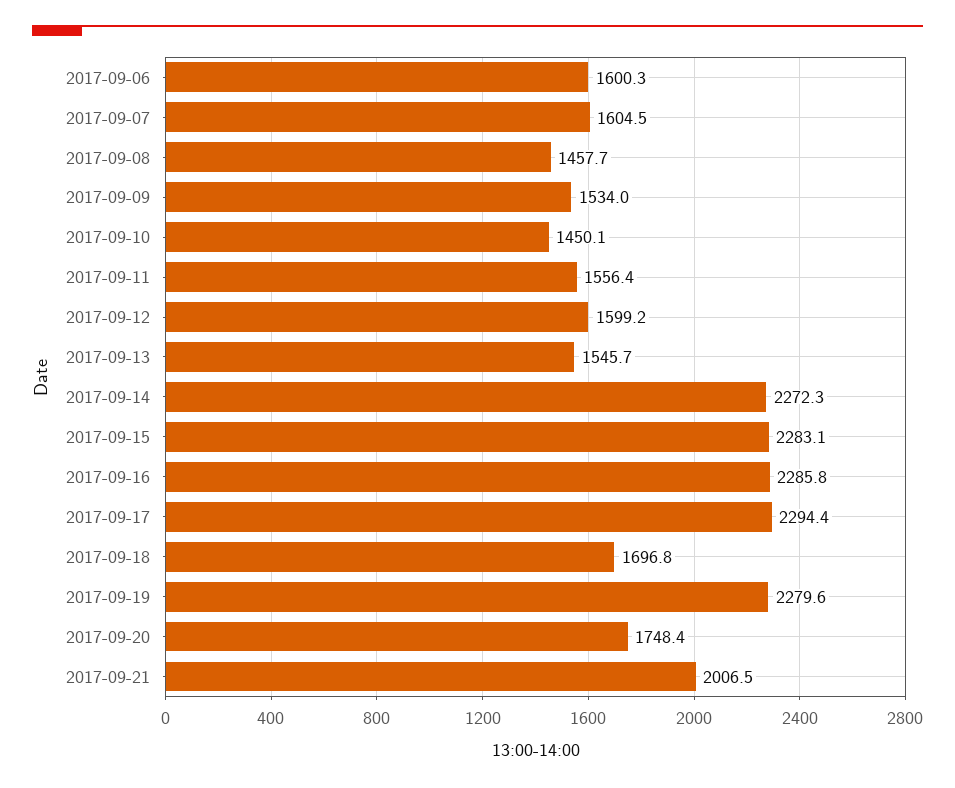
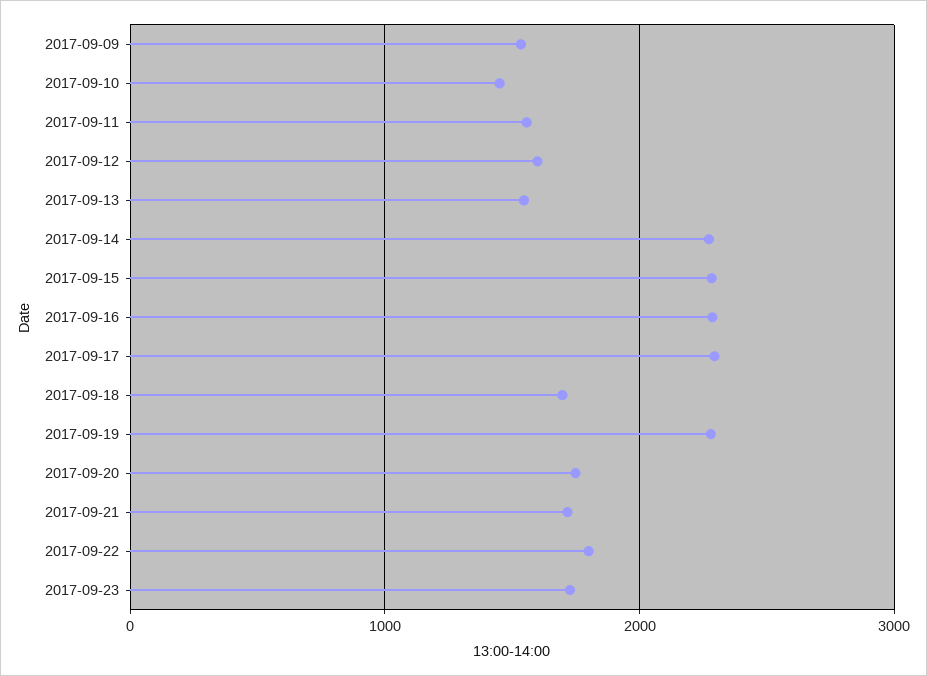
2017-09-06: 1600.3 -> none
2017-09-07: 1604.5 -> none
2017-09-08: 1457.7 -> none
2017-09-21: 2006.5 -> 1700
2017-09-22: none -> 1800
2017-09-23: none -> 1700

